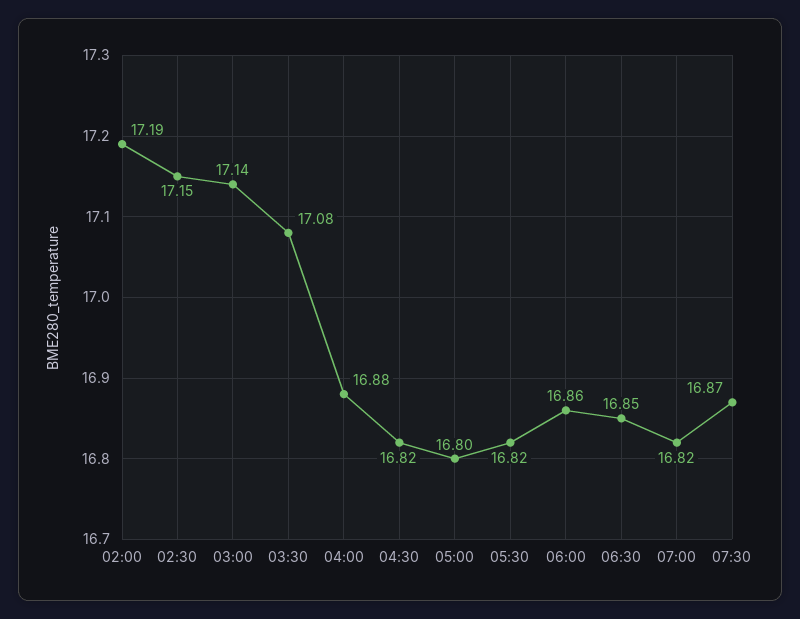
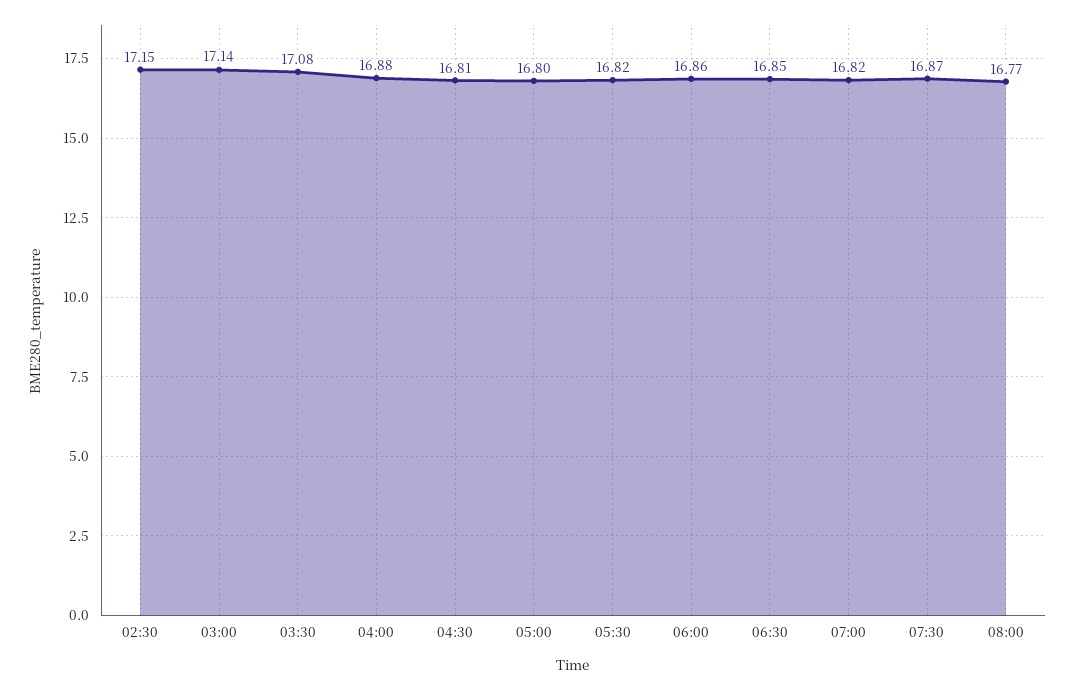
02:00: 17.19 -> none
04:30: 16.82 -> 16.81
08:00: none -> 16.77

